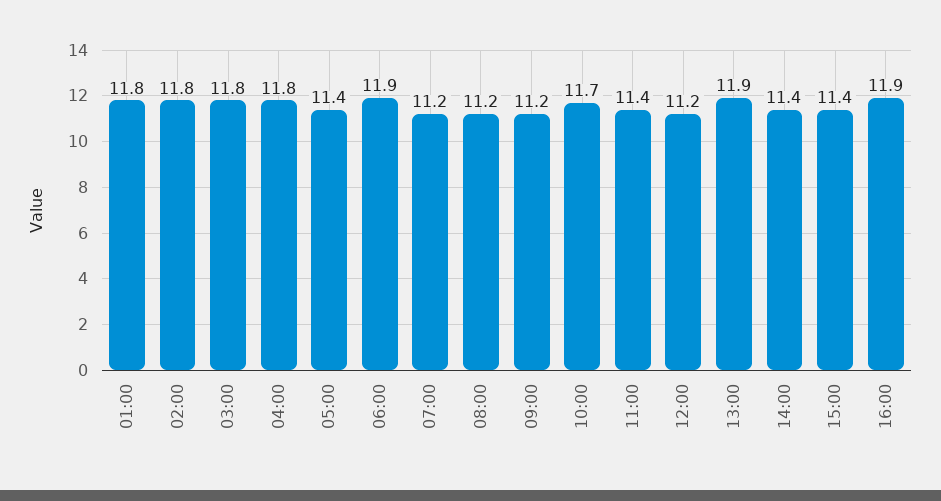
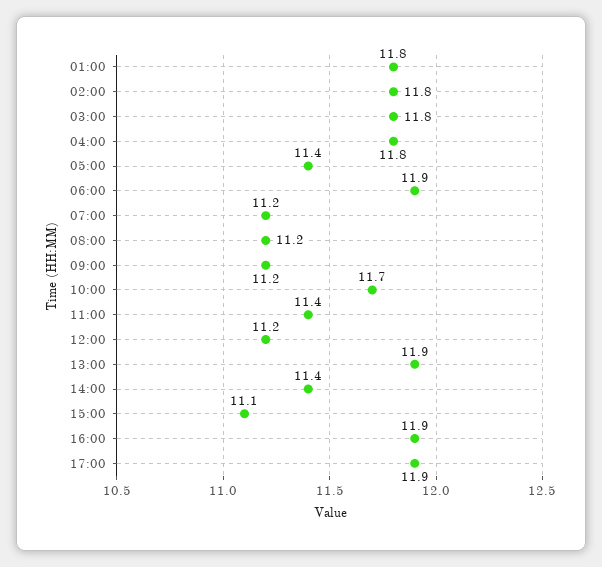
15:00: 11.4 -> 11.1
17:00: none -> 11.9

